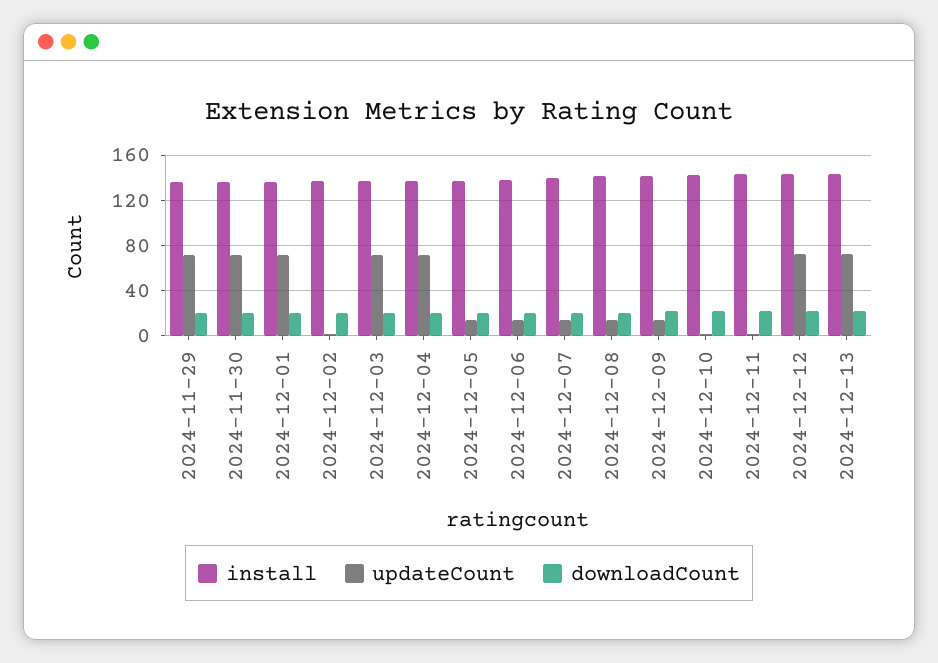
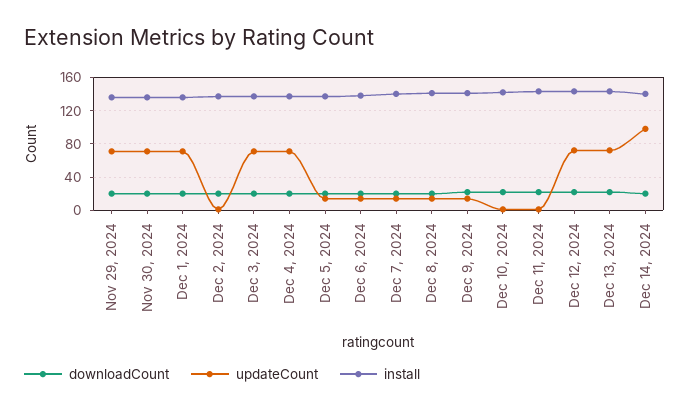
downloadCount, Dec 14, 2024: none -> 20
updateCount, Dec 14, 2024: none -> 100
install, Dec 14, 2024: none -> 140

